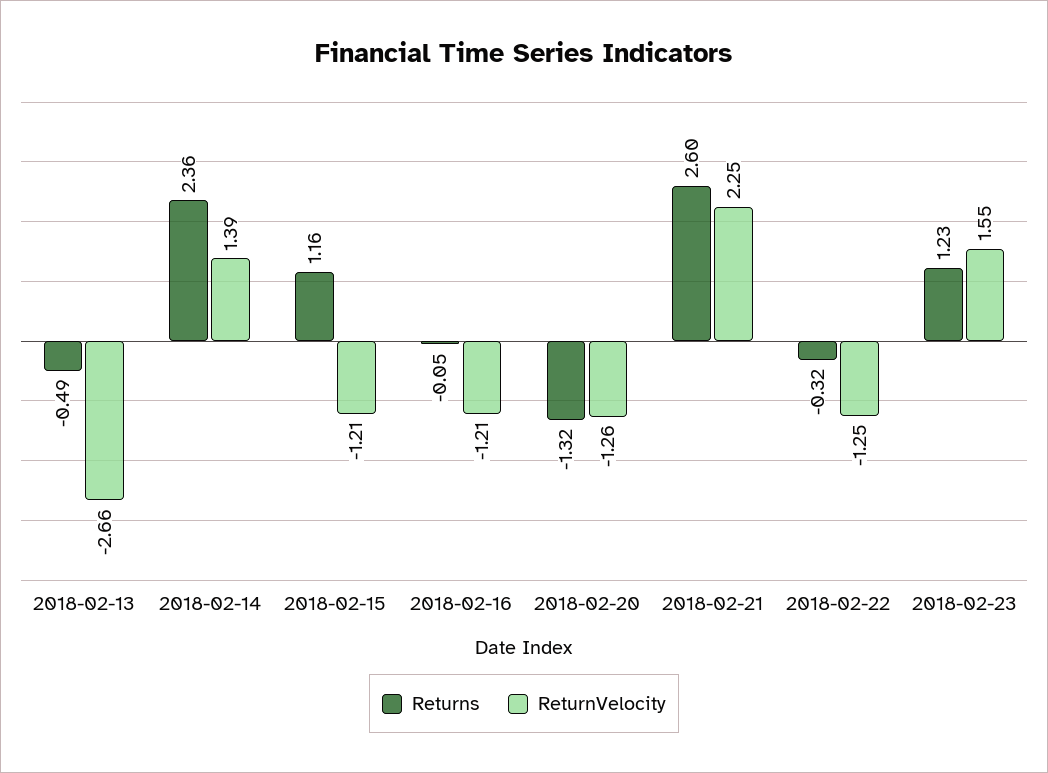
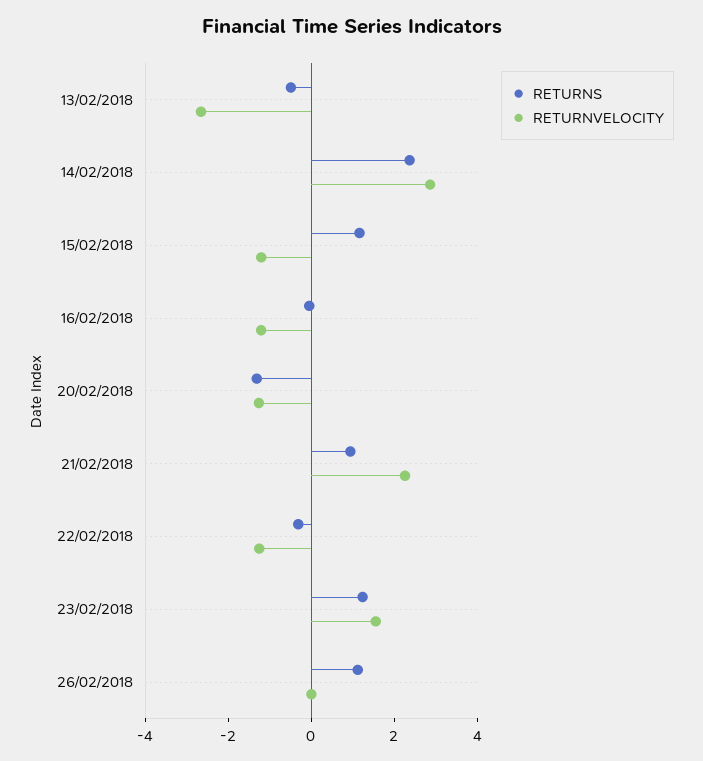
ReturnVelocity, 2018-02-14: 1.39 -> 3
Returns, 2018-02-21: 2.6 -> 1
Returns, 26/02/2018: none -> 1
ReturnVelocity, 26/02/2018: none -> 0

